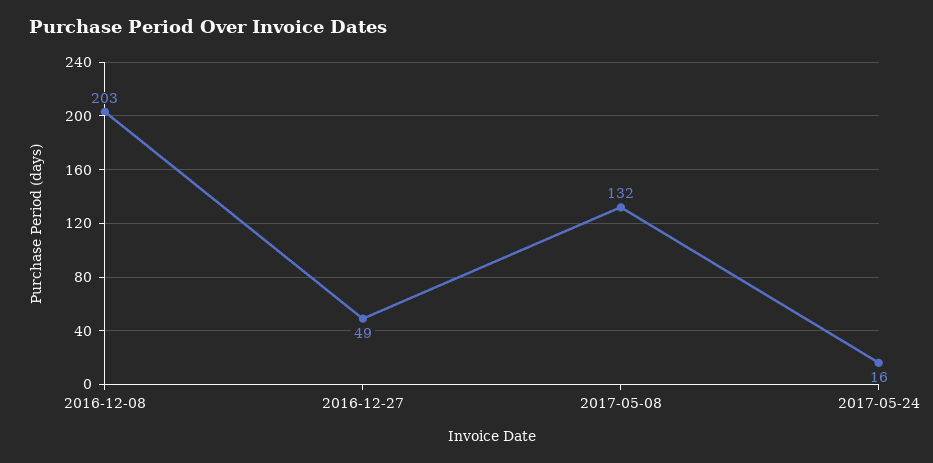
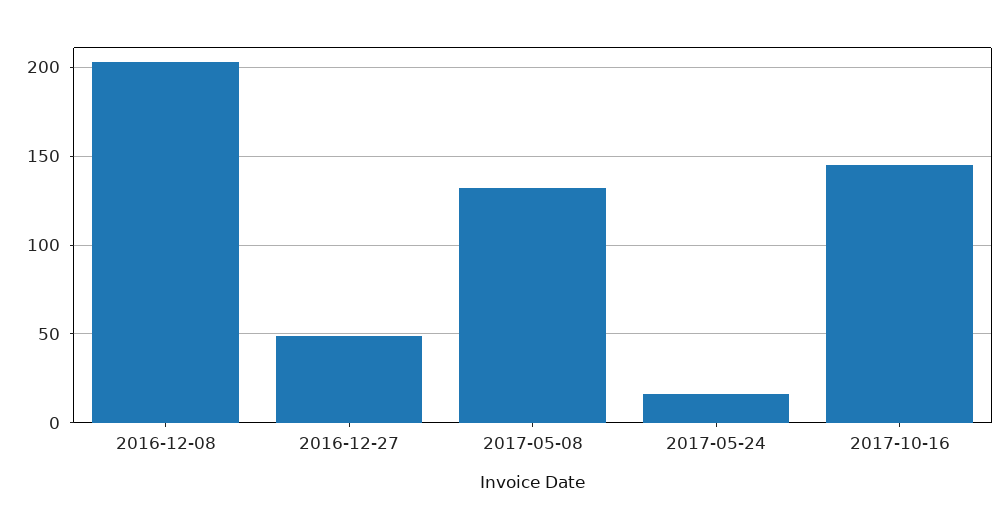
2017-10-16: none -> 145

